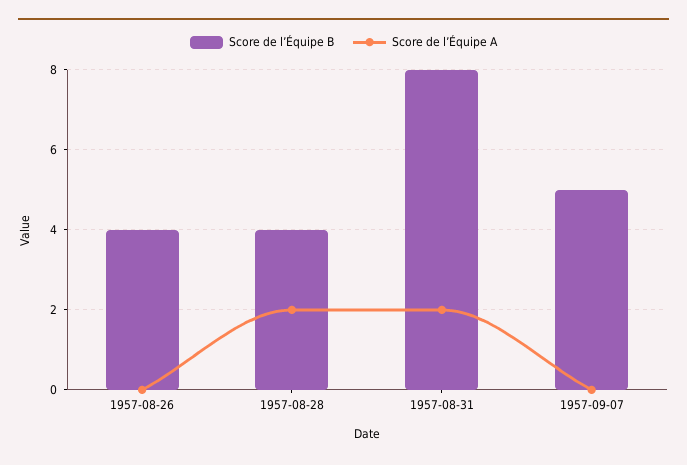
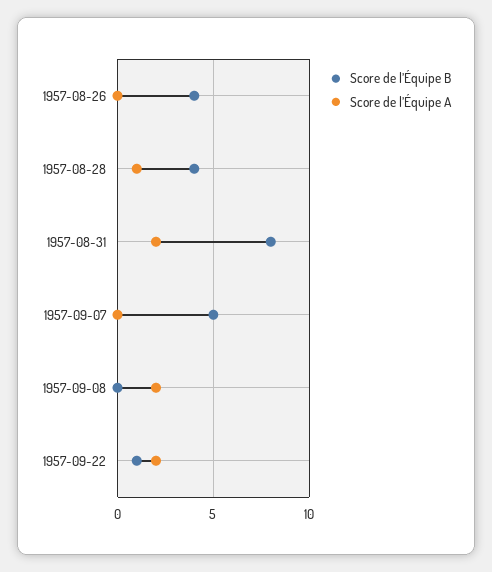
Score de l’Équipe A, 1957-08-28: 2 -> 1
Score de l’Équipe B, 1957-09-08: none -> 0
Score de l’Équipe A, 1957-09-08: none -> 2
Score de l’Équipe B, 1957-09-22: none -> 1
Score de l’Équipe A, 1957-09-22: none -> 2

